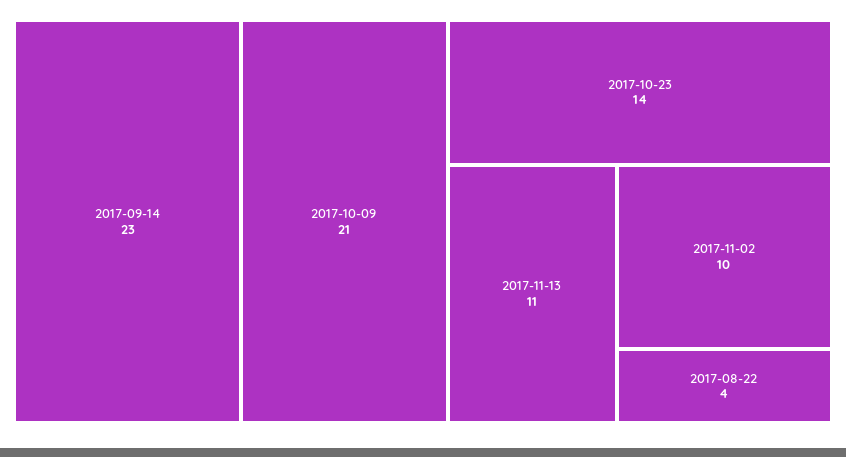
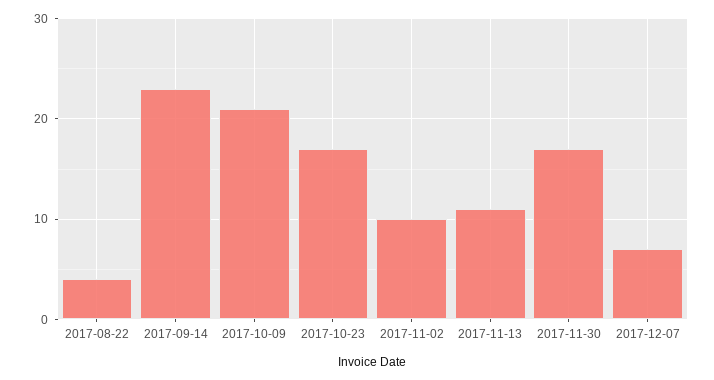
2017-10-23: 14 -> 17
2017-11-30: none -> 17
2017-12-07: none -> 7

